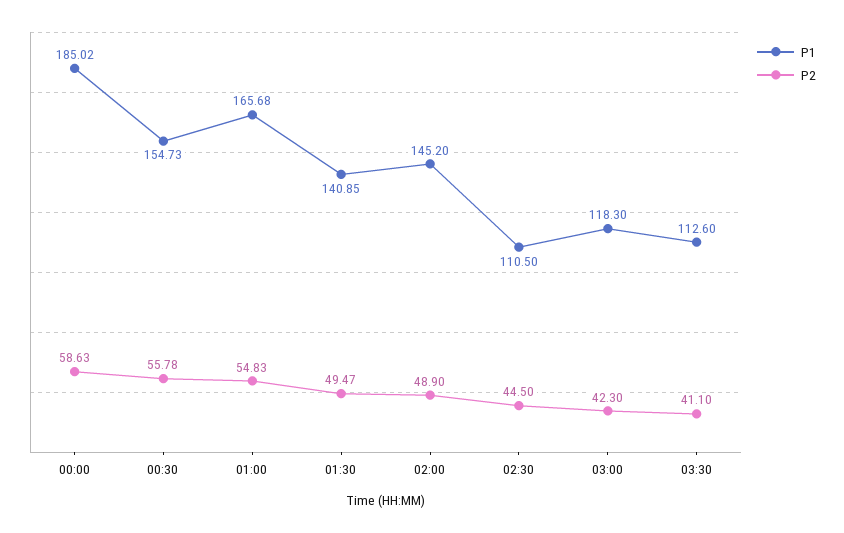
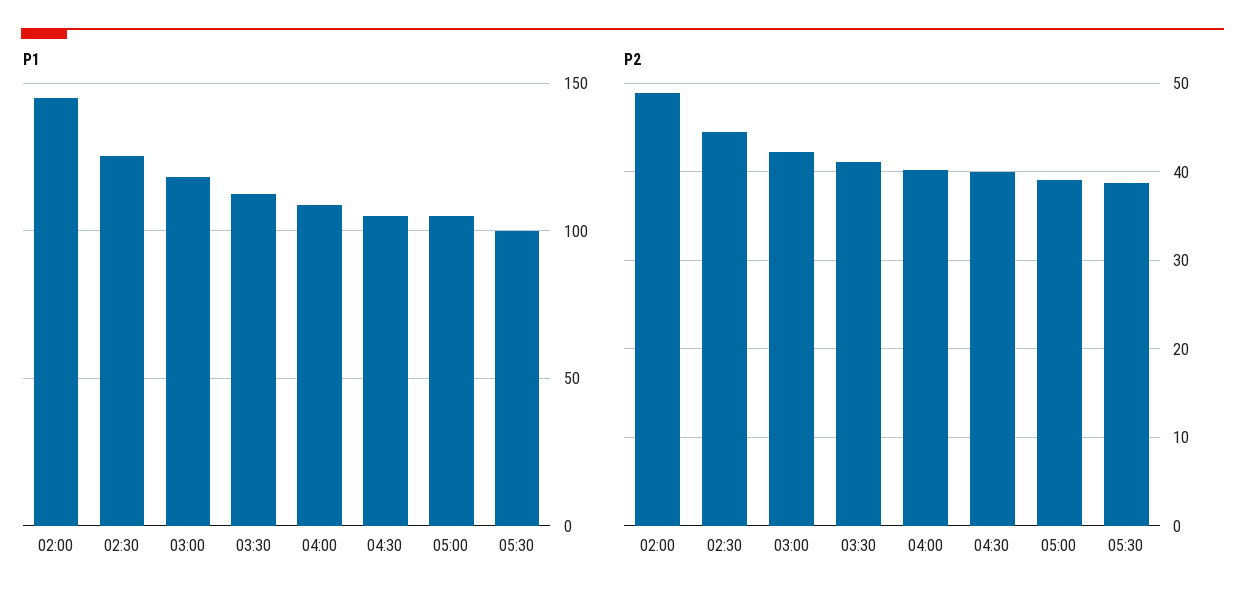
P1, 00:00: 185.02 -> none
P2, 00:00: 58.63 -> none
P1, 00:30: 154.73 -> none
P2, 00:30: 55.78 -> none
P1, 01:00: 165.68 -> none
P2, 01:00: 54.83 -> none
P1, 01:30: 140.85 -> none
P2, 01:30: 49.47 -> none
P1, 02:30: 110.5 -> 125
P1, 04:00: none -> 110
P1, 04:30: none -> 105
P1, 05:00: none -> 105
P1, 05:30: none -> 100
P2, 04:00: none -> 40
P2, 04:30: none -> 40
P2, 05:00: none -> 39
P2, 05:30: none -> 39

